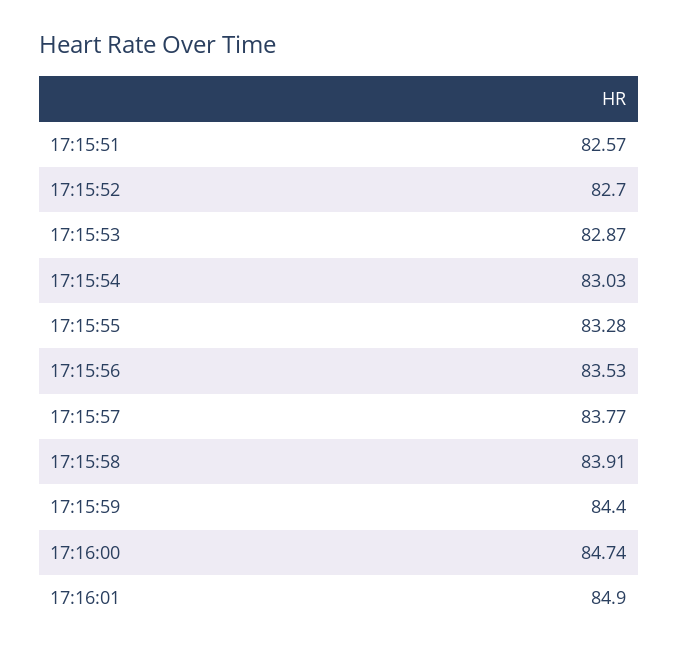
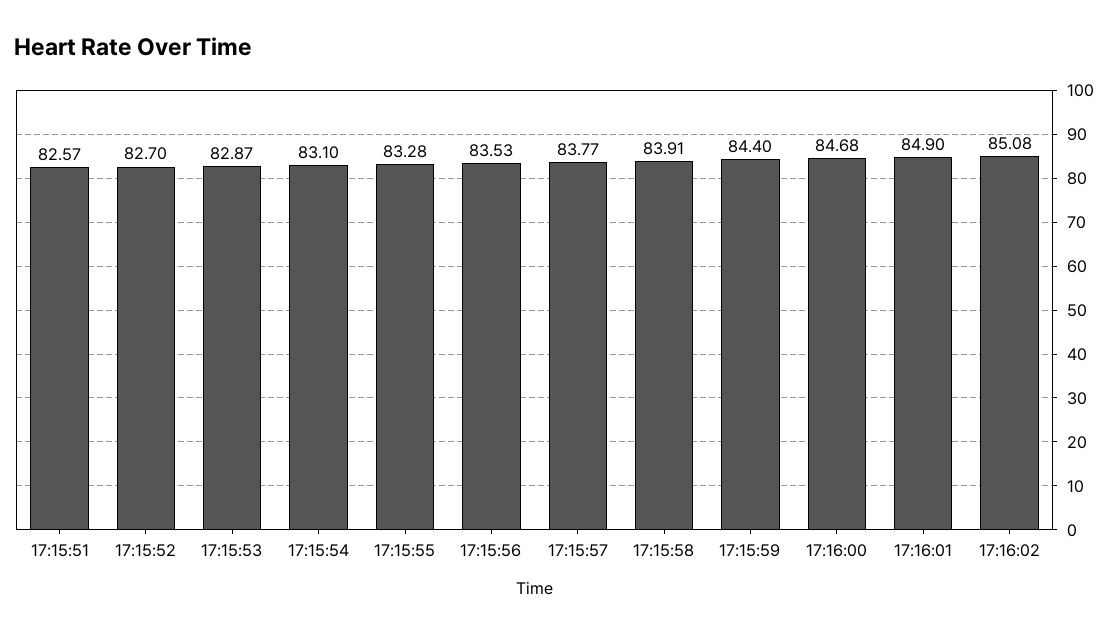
17:15:54: 83.03 -> 83.1
17:16:00: 84.74 -> 84.68
17:16:02: none -> 85.08

